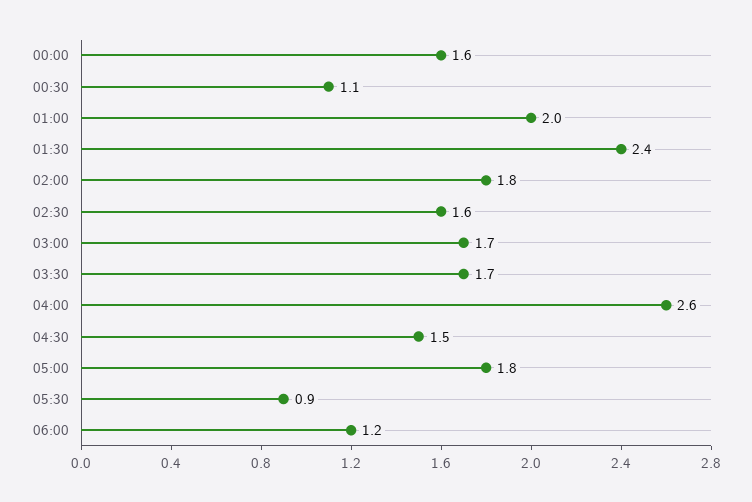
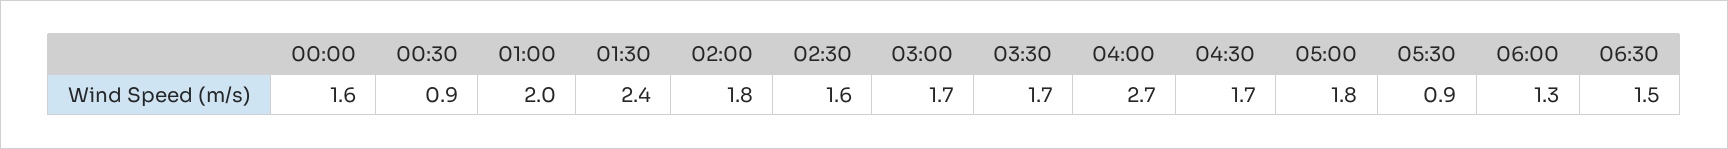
00:30: 1.1 -> 0.9
04:00: 2.6 -> 2.7
04:30: 1.5 -> 1.7
06:00: 1.2 -> 1.3
06:30: none -> 1.5

